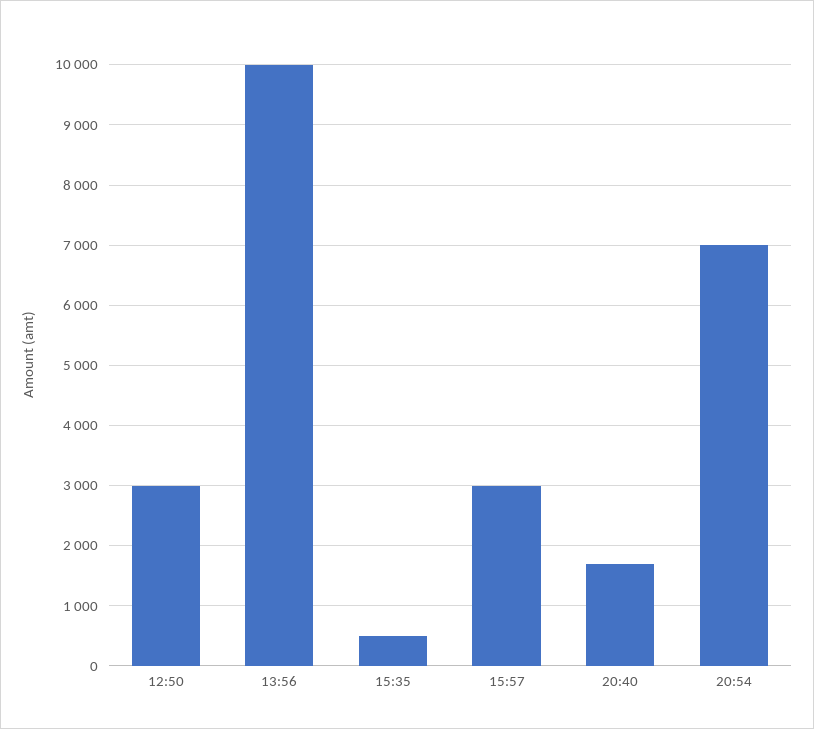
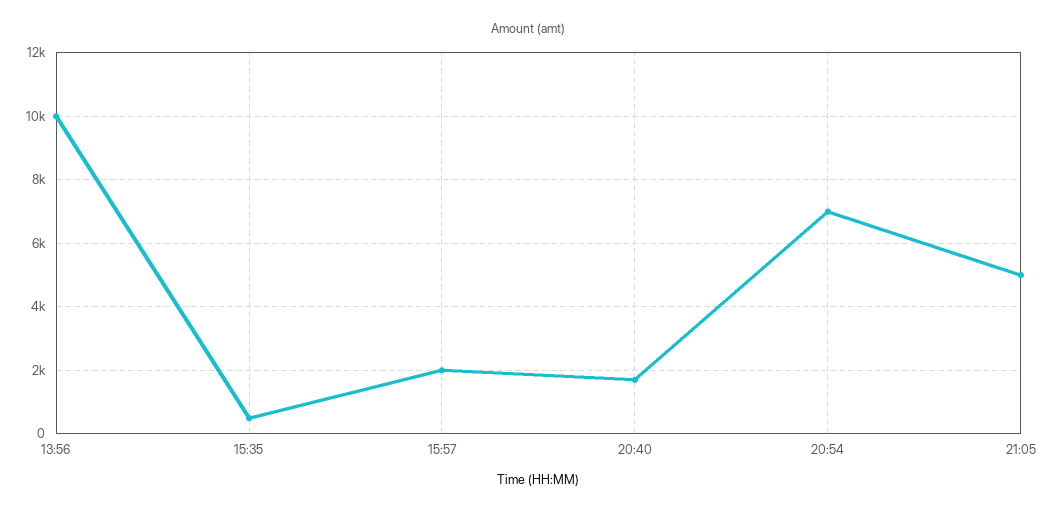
12:50: 3000 -> none
15:57: 3000 -> 2000
21:05: none -> 5000

